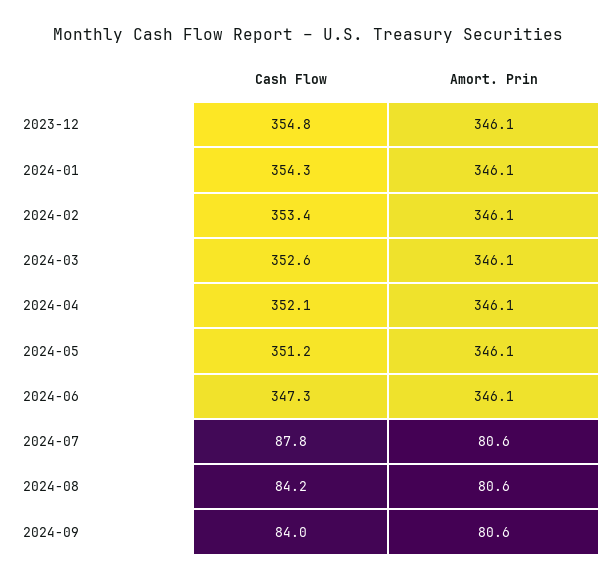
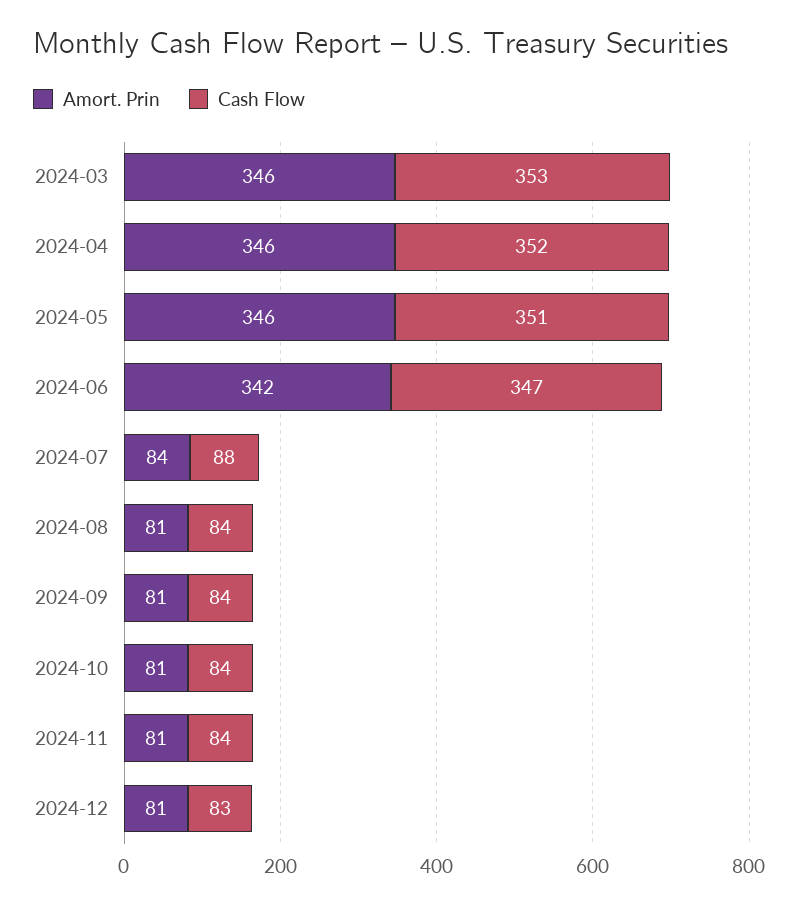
Cash Flow, 2023-12: 354.8 -> none
Amort. Prin, 2023-12: 346.1 -> none
Cash Flow, 2024-01: 354.3 -> none
Amort. Prin, 2024-01: 346.1 -> none
Cash Flow, 2024-02: 353.4 -> none
Amort. Prin, 2024-02: 346.1 -> none
Amort. Prin, 2024-06: 346.1 -> 342
Amort. Prin, 2024-07: 80.6 -> 84
Amort. Prin, 2024-10: none -> 81
Cash Flow, 2024-10: none -> 84
Amort. Prin, 2024-11: none -> 81
Cash Flow, 2024-11: none -> 84
Amort. Prin, 2024-12: none -> 81
Cash Flow, 2024-12: none -> 83

